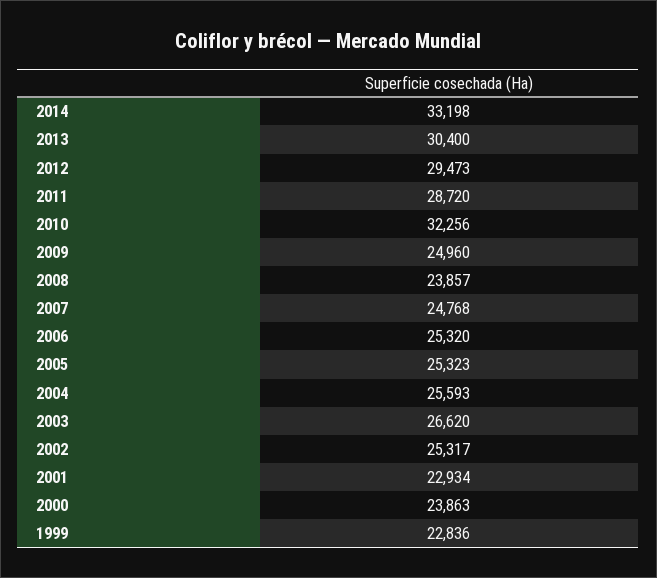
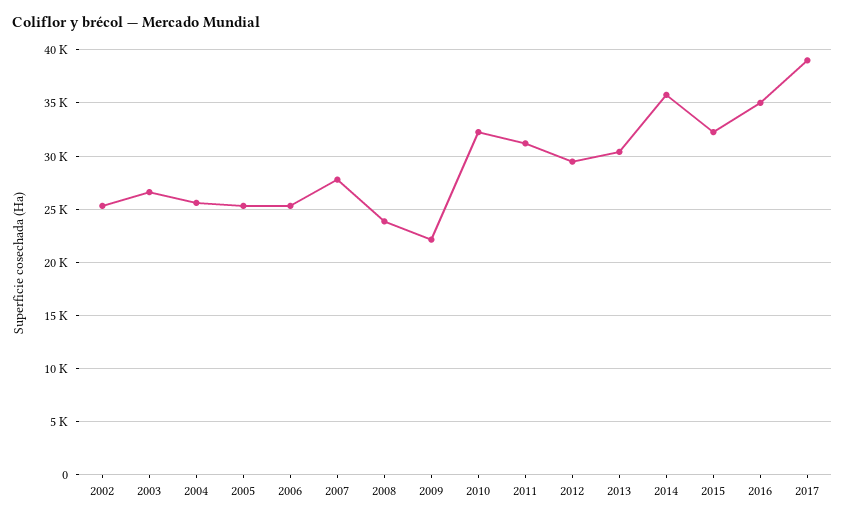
2014: 33198 -> 36000
2011: 28720 -> 31000
2009: 24960 -> 22000
2007: 24768 -> 28000
2001: 22934 -> none
2000: 23863 -> none
1999: 22836 -> none
2015: none -> 32000
2016: none -> 35000
2017: none -> 39000

